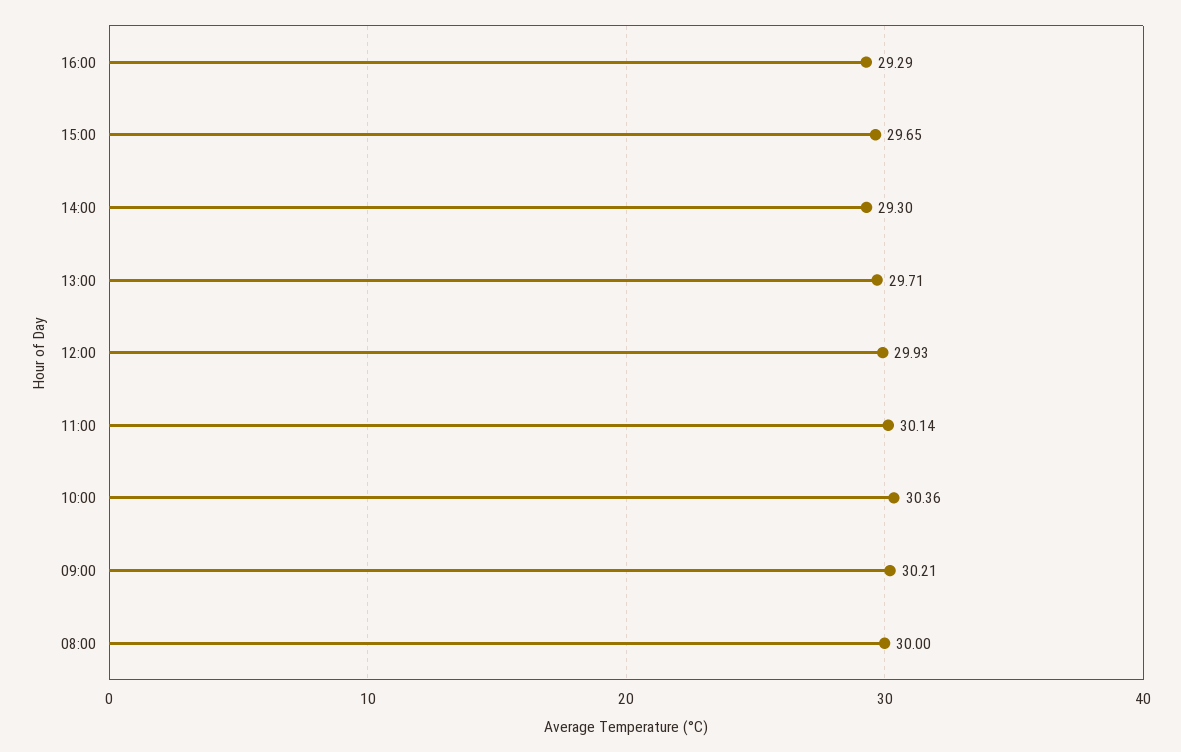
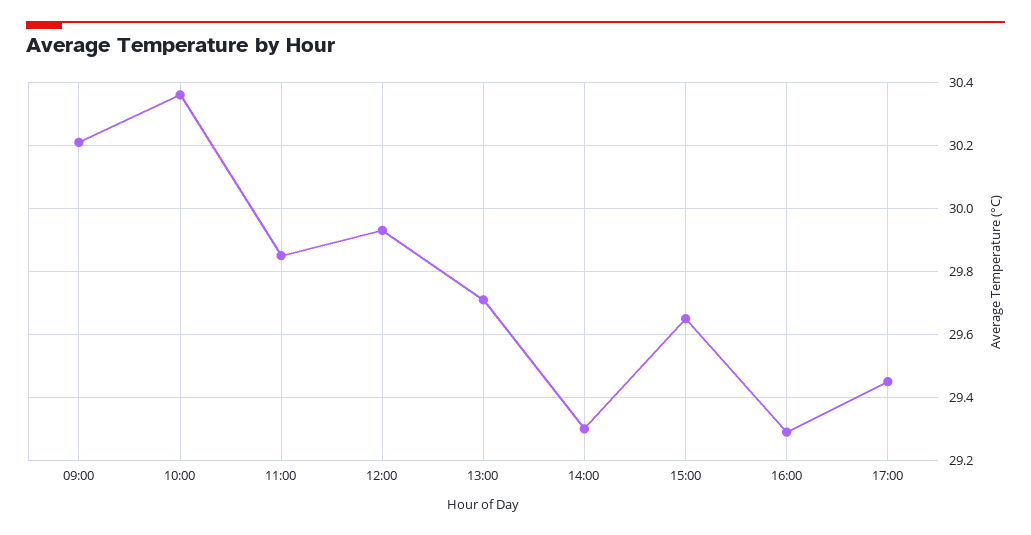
11:00: 30.14 -> 29.85
08:00: 30 -> none
17:00: none -> 29.45

